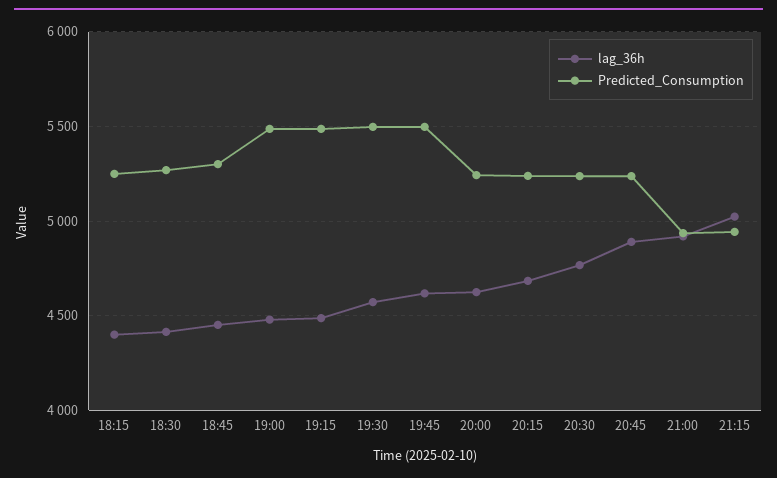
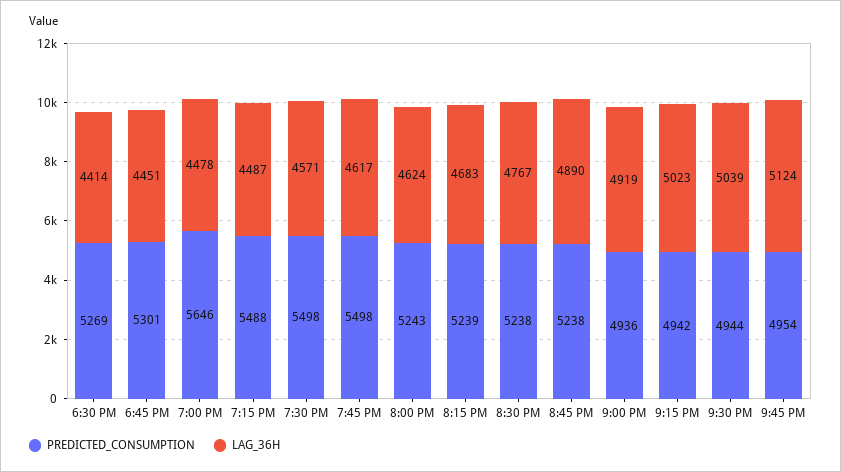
lag_36h, 18:15: 4400 -> none
Predicted_Consumption, 18:15: 5250 -> none
Predicted_Consumption, 19:00: 5500 -> 5646
Predicted_Consumption, 9:30 PM: none -> 4944
lag_36h, 9:30 PM: none -> 5039
Predicted_Consumption, 9:45 PM: none -> 4954
lag_36h, 9:45 PM: none -> 5124

